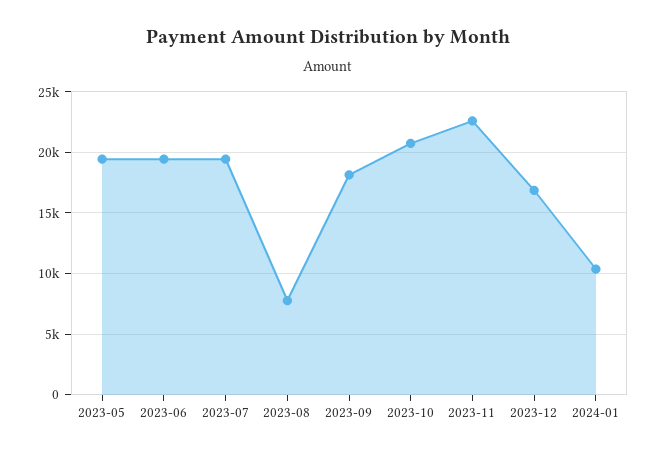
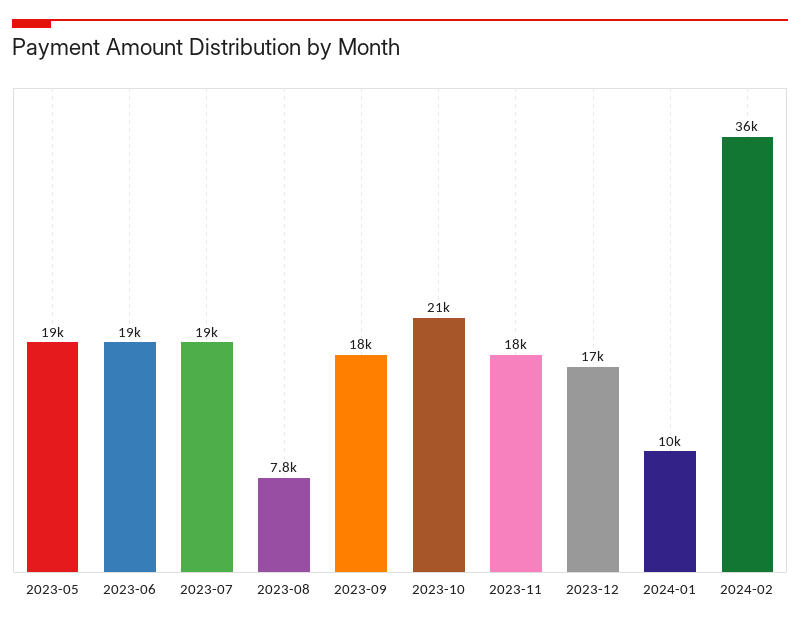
2023-11: 22500 -> 18000
2024-02: none -> 36000

